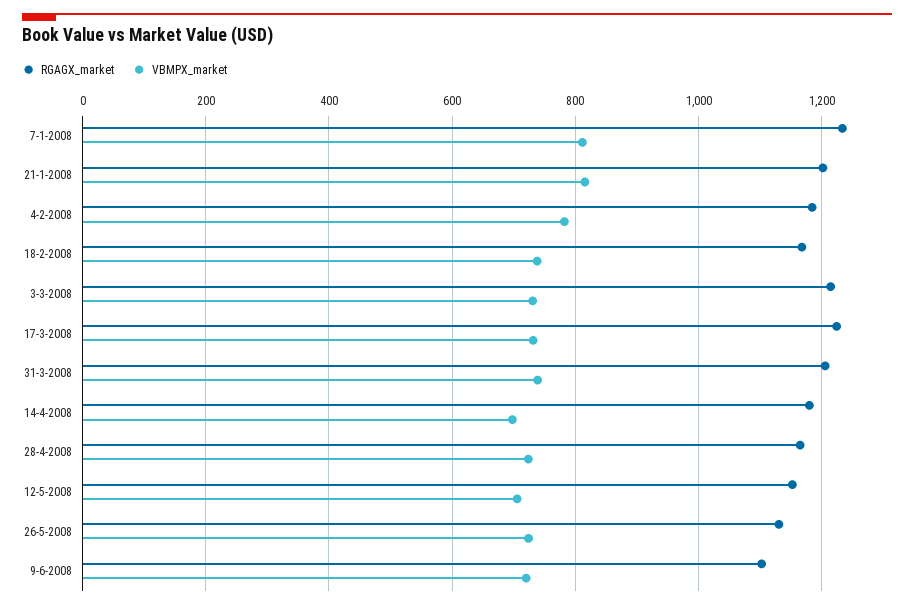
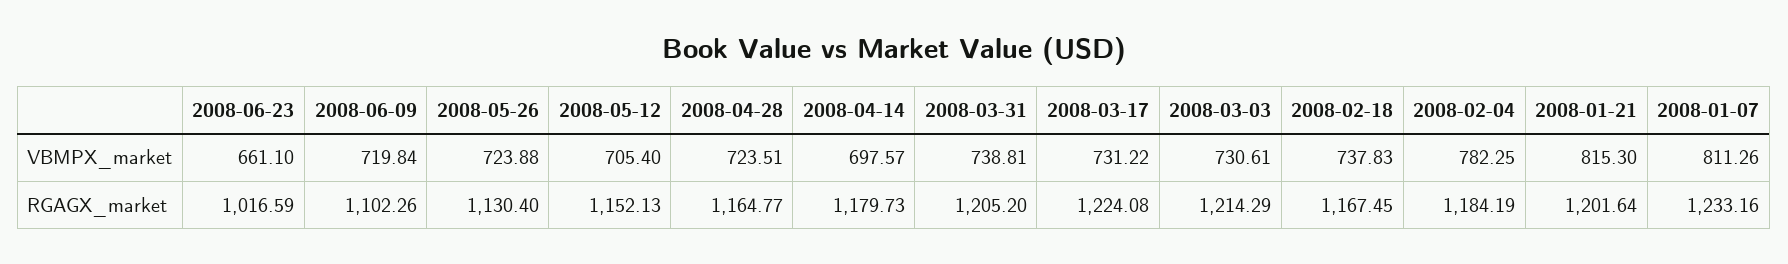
VBMPX_market, 2008-06-23: none -> 661.1
RGAGX_market, 2008-06-23: none -> 1016.59

